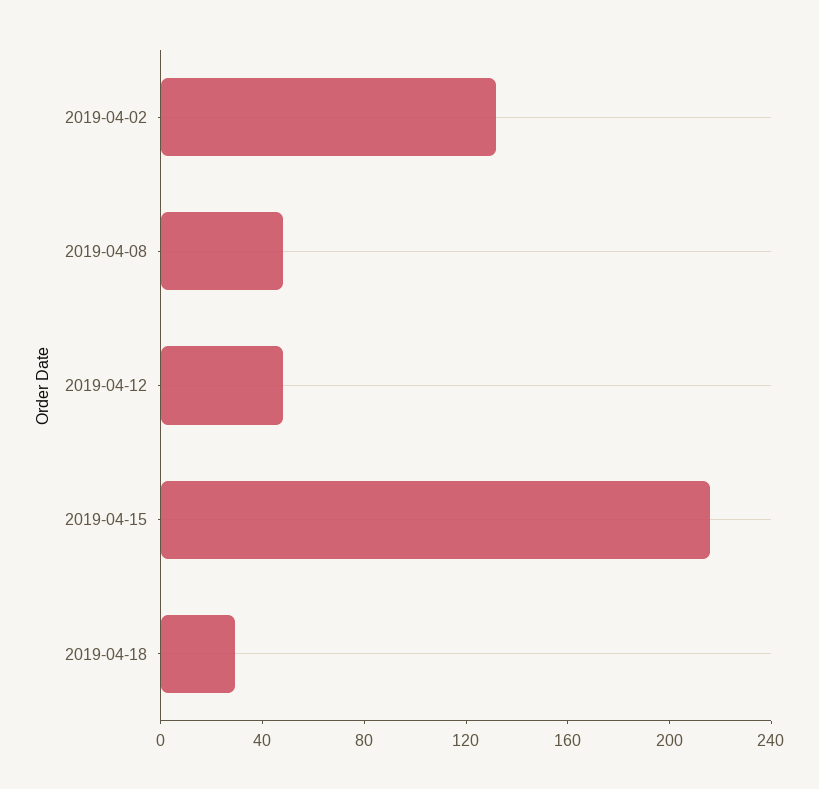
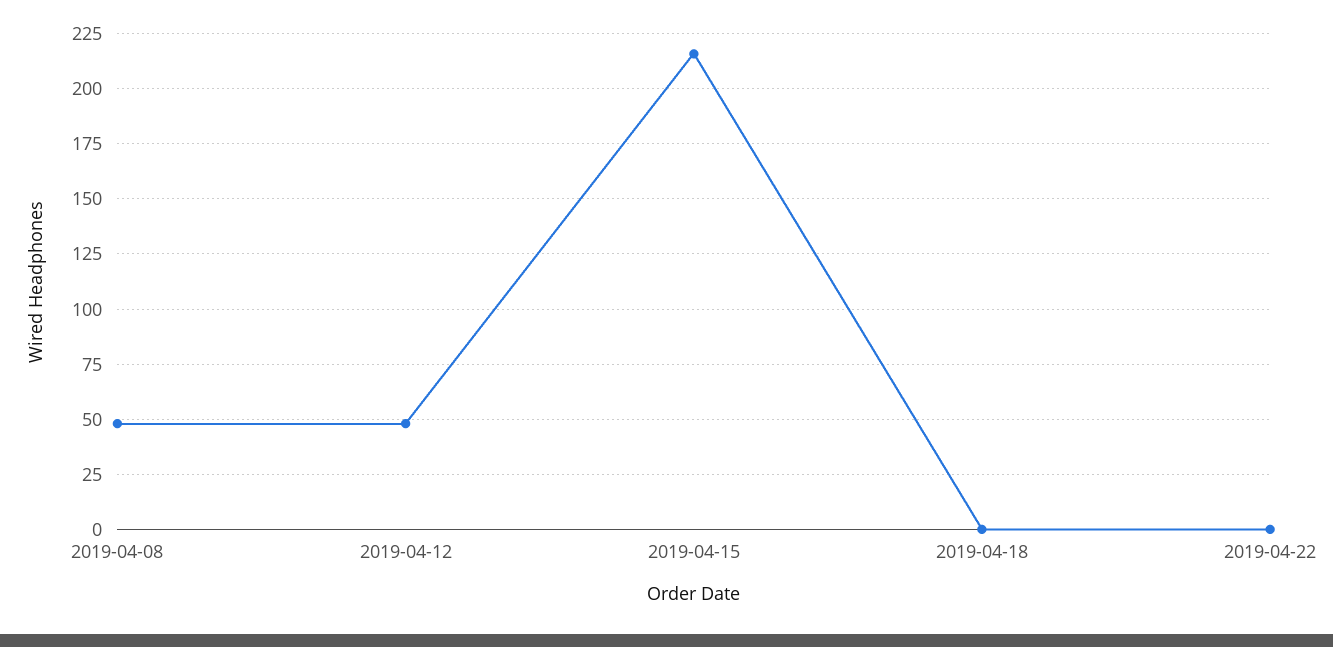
2019-04-02: 130 -> none
2019-04-18: 30 -> 0
2019-04-22: none -> 0

